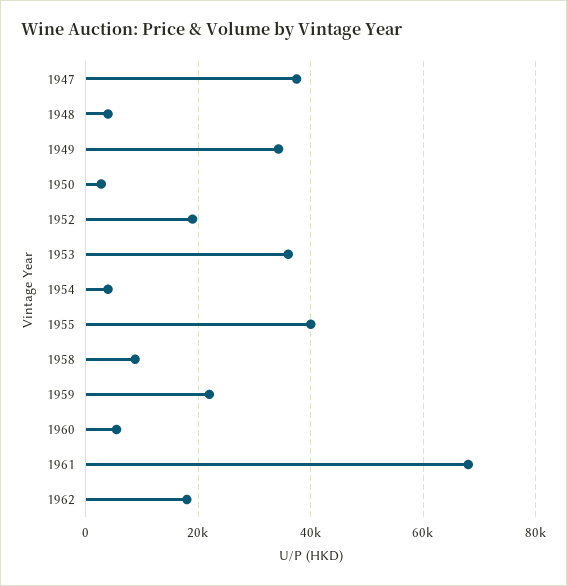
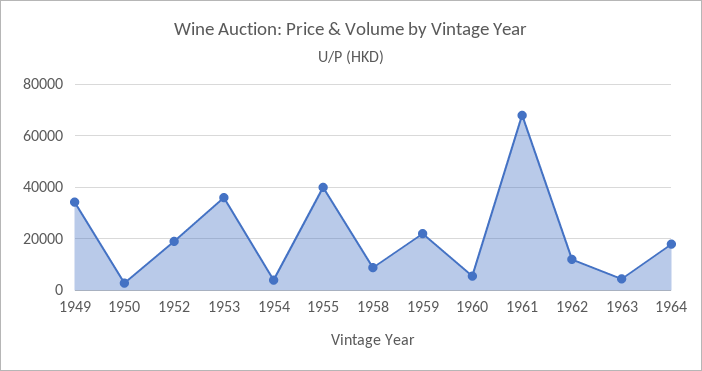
1947: 38000 -> none
1948: 4000 -> none
1962: 18000 -> 12500
1963: none -> 5000
1964: none -> 17500

